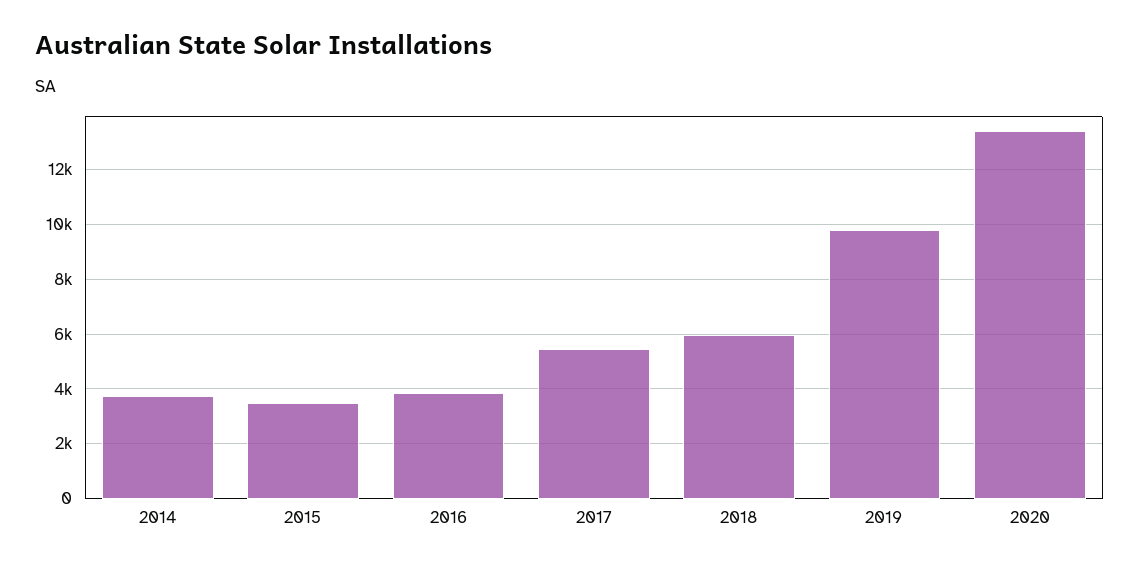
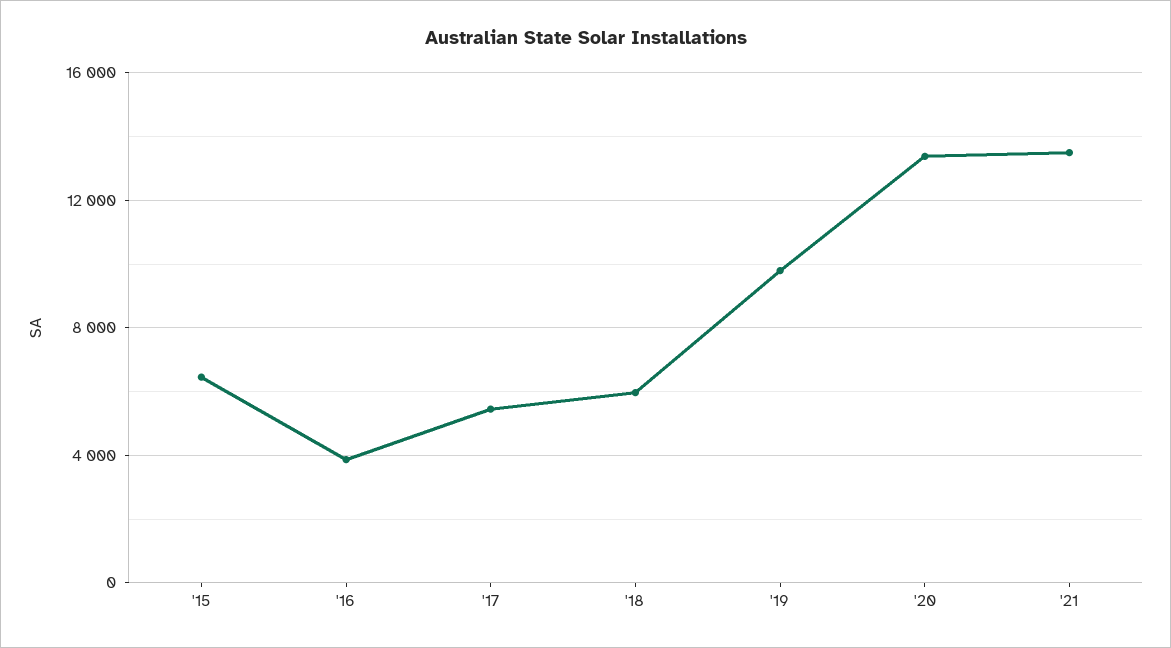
2014: 3750 -> none
2015: 3500 -> 6500
'21: none -> 13500

